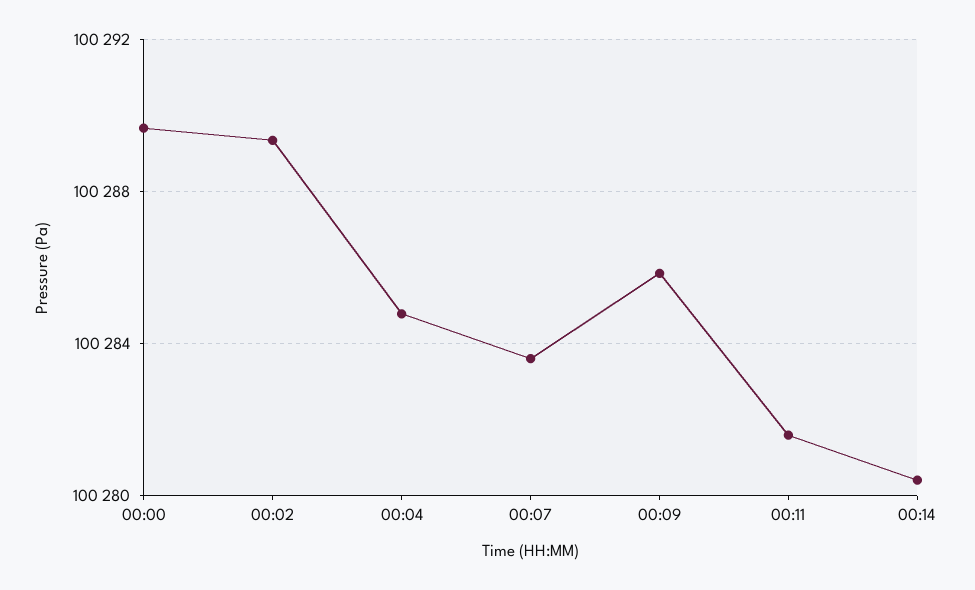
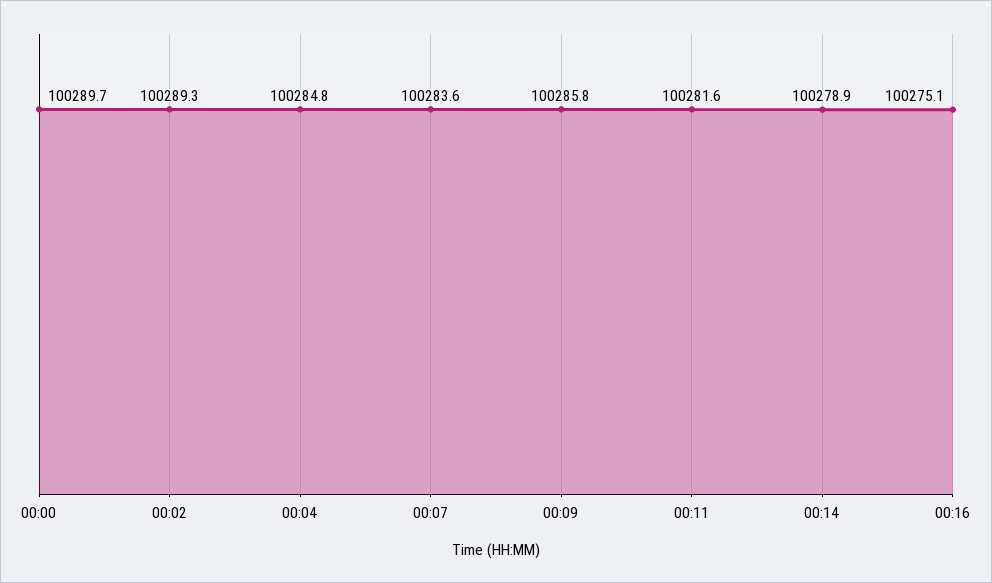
00:14: 100280.5 -> 100278.9
00:16: none -> 100275.1

